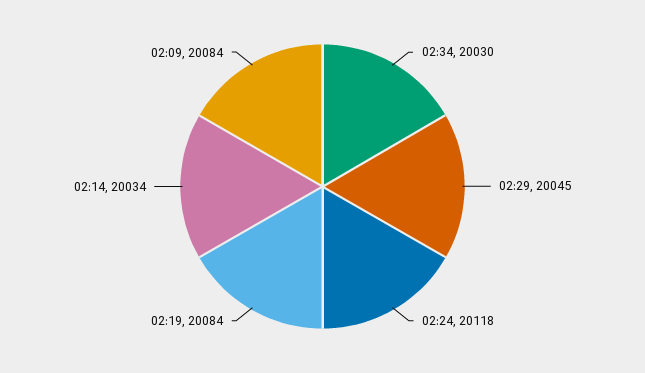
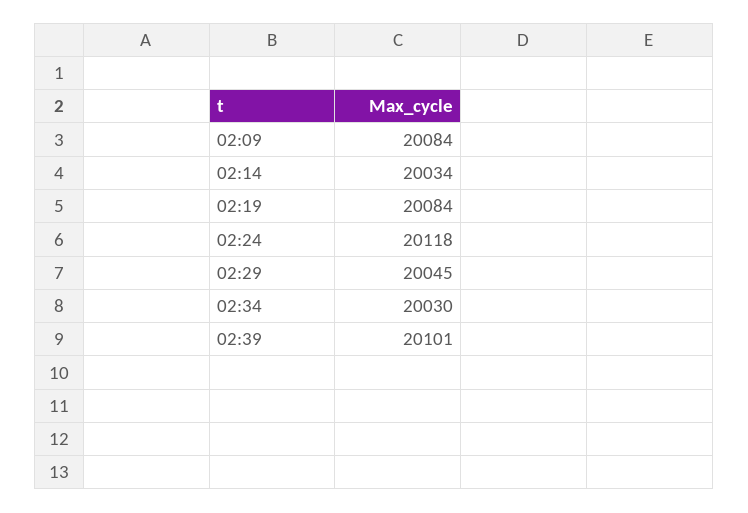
02:39: none -> 20101

